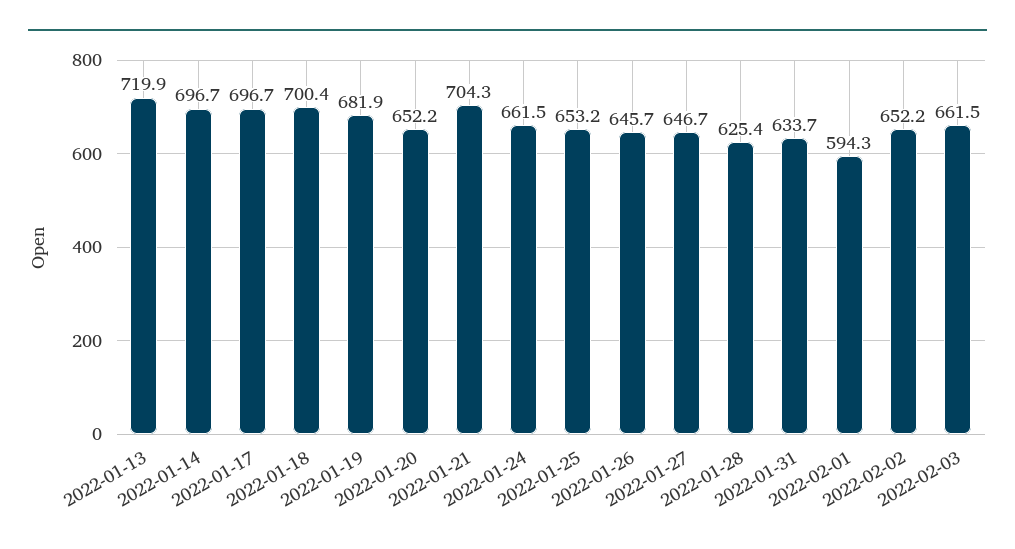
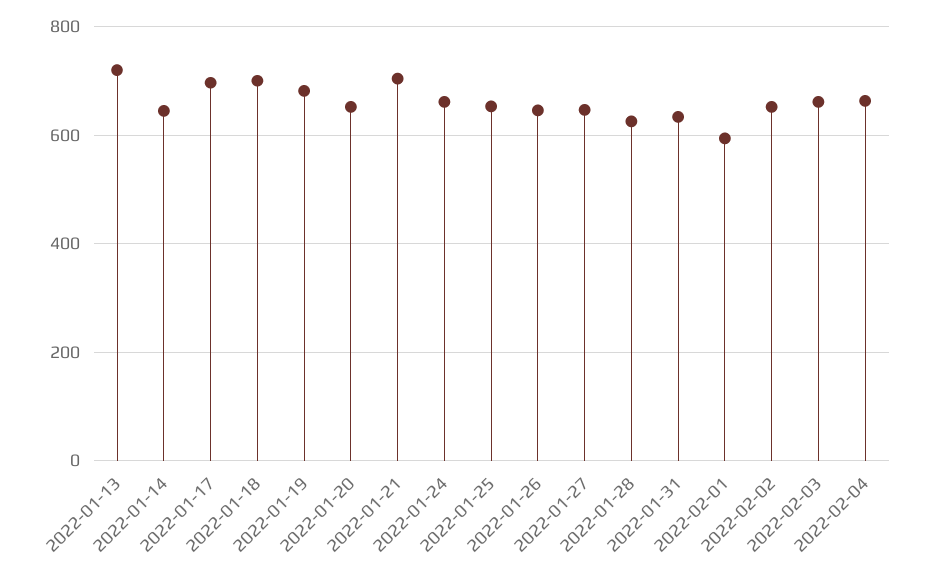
2022-01-14: 696.7 -> 640
2022-02-04: none -> 660

